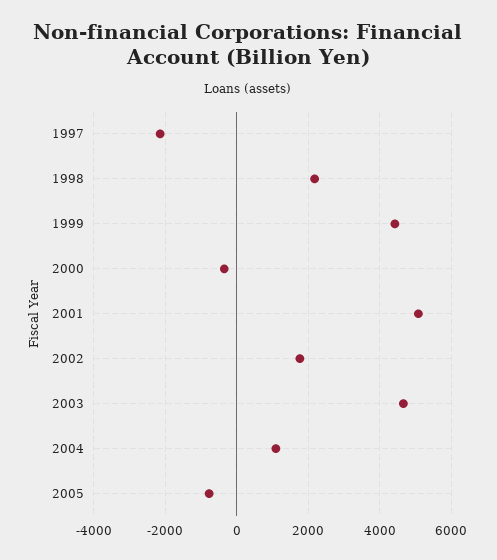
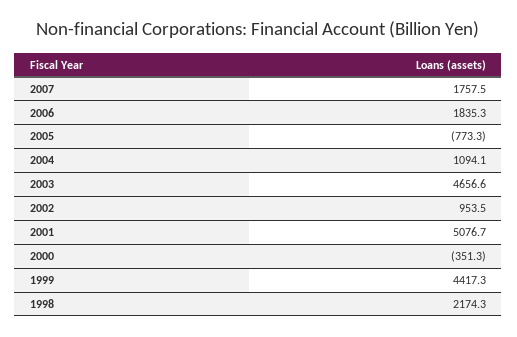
1997: -2200 -> none
2002: 1800 -> 953.5
2007: none -> 1757.5
2006: none -> 1835.3

